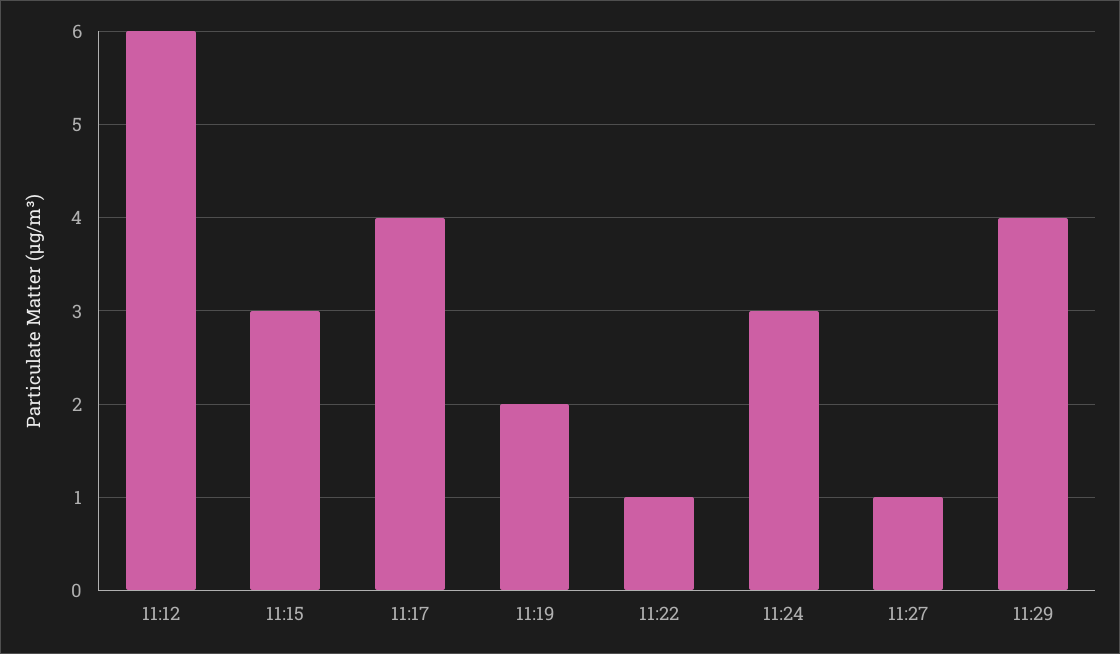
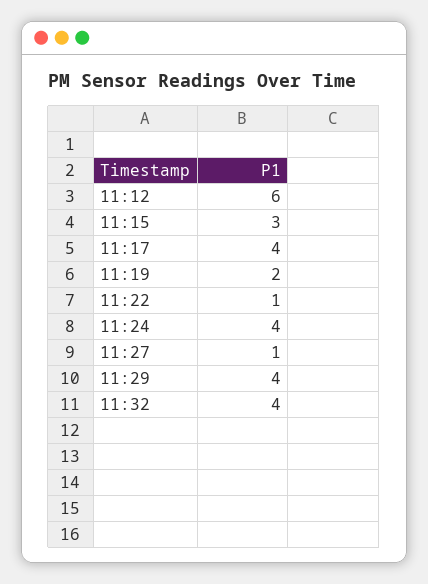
11:24: 3 -> 4
11:32: none -> 4

